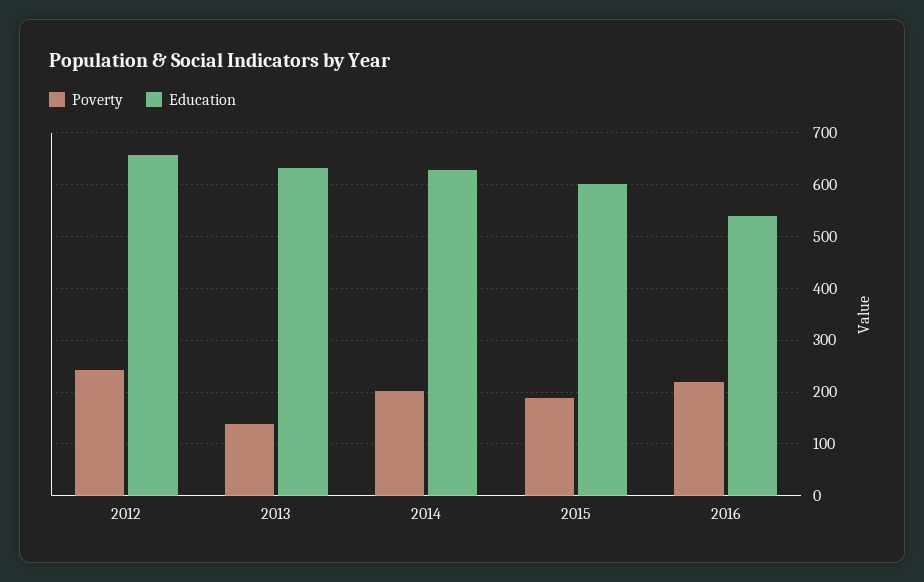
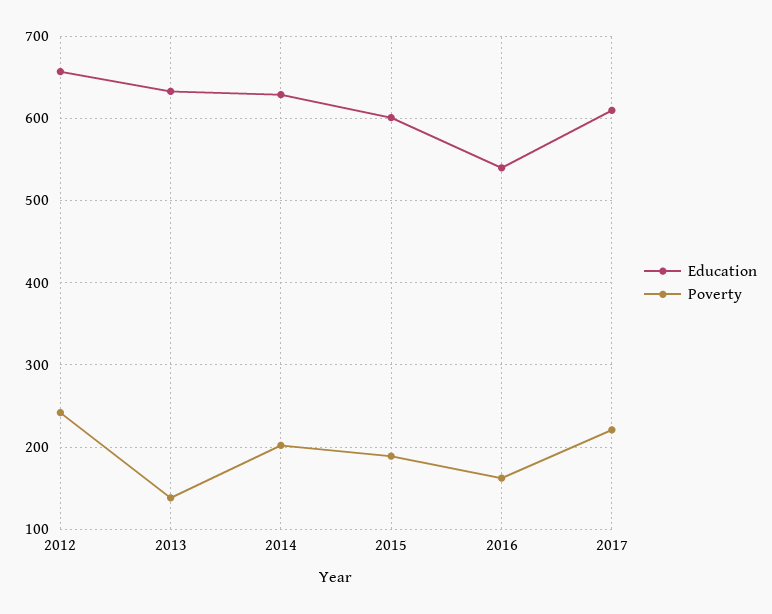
Poverty, 2016: 220 -> 160
Education, 2017: none -> 610
Poverty, 2017: none -> 220

